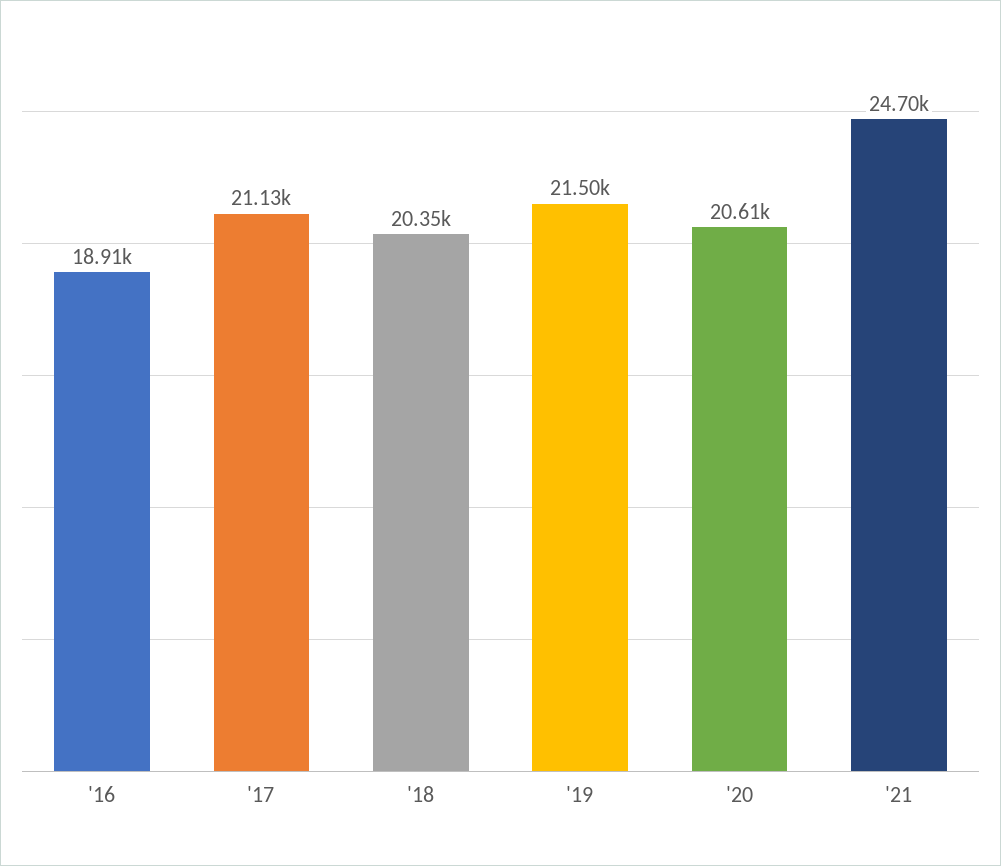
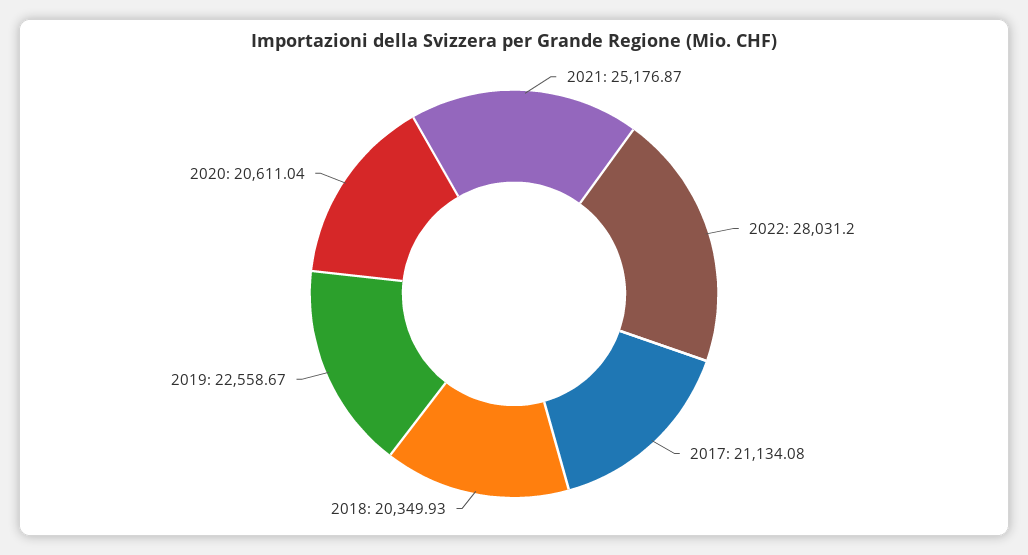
'16: 18910 -> none
'19: 21500 -> 22558.67
'21: 24700 -> 25176.87
2022: none -> 28031.2

